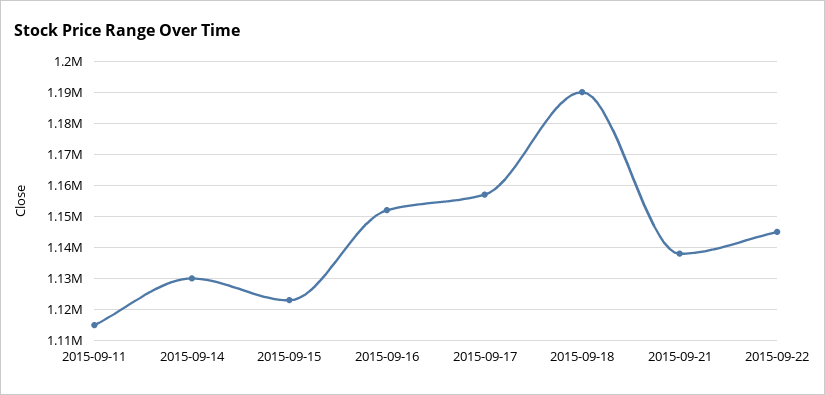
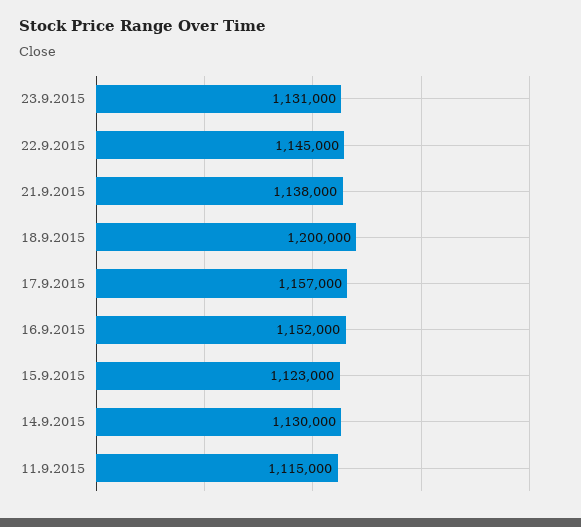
2015-09-18: 1190000 -> 1200000
23.9.2015: none -> 1131000

